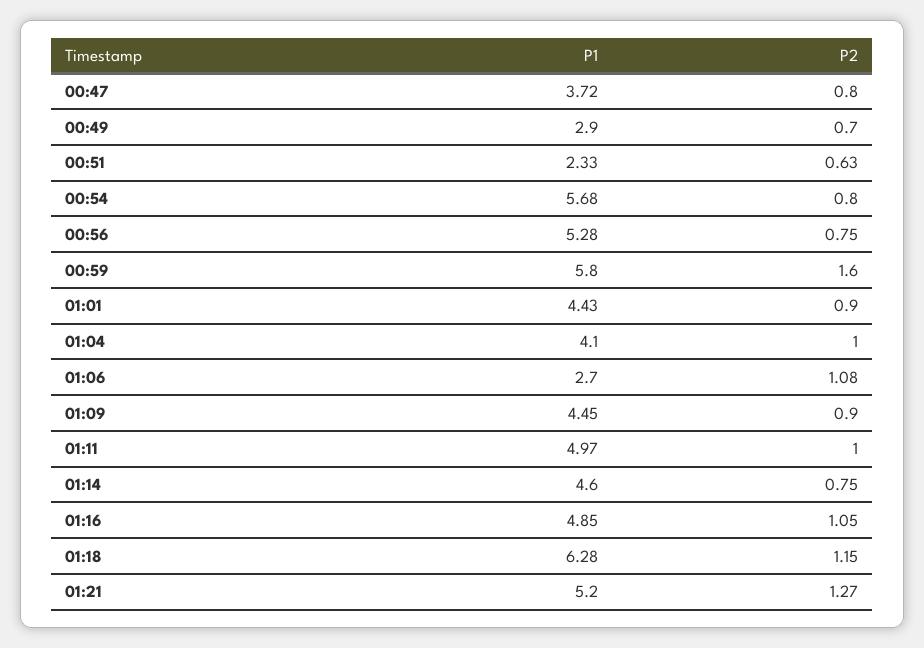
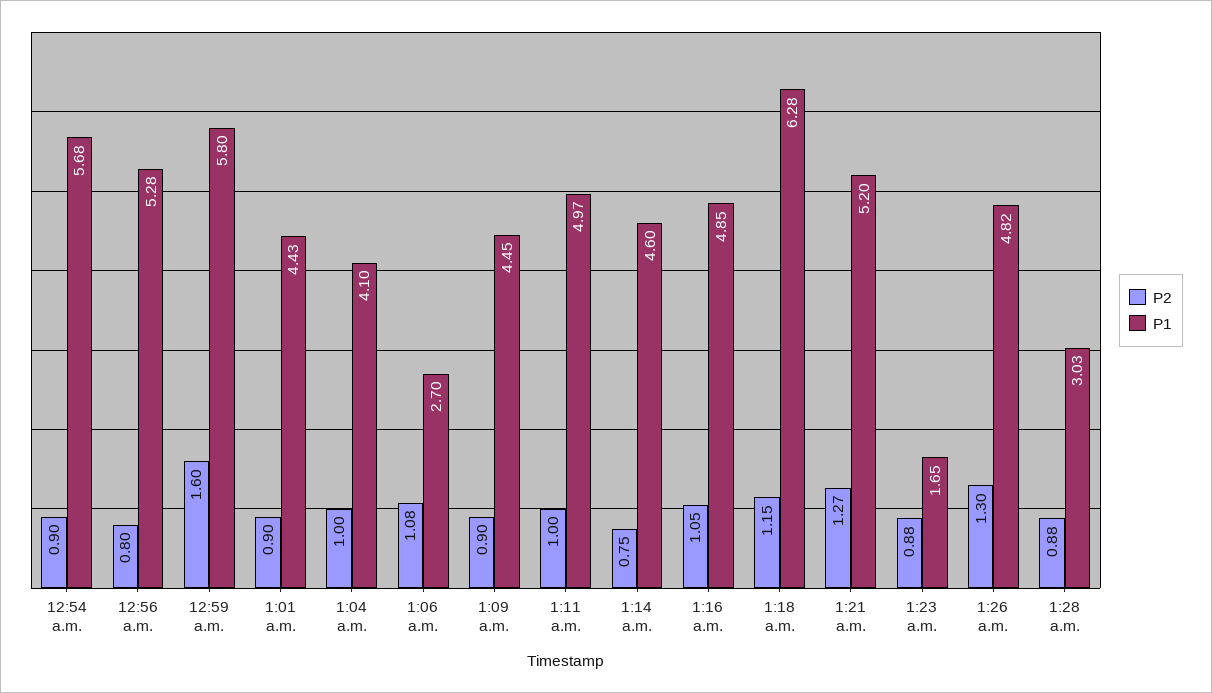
P1, 00:47: 3.72 -> none
P2, 00:47: 0.8 -> none
P1, 00:49: 2.9 -> none
P2, 00:49: 0.7 -> none
P1, 00:51: 2.33 -> none
P2, 00:51: 0.63 -> none
P2, 00:54: 0.8 -> 0.9
P2, 00:56: 0.75 -> 0.8
P2, 1:23 a.m.: none -> 0.88
P1, 1:23 a.m.: none -> 1.65
P2, 1:26 a.m.: none -> 1.3
P1, 1:26 a.m.: none -> 4.82
P2, 1:28 a.m.: none -> 0.88
P1, 1:28 a.m.: none -> 3.03

